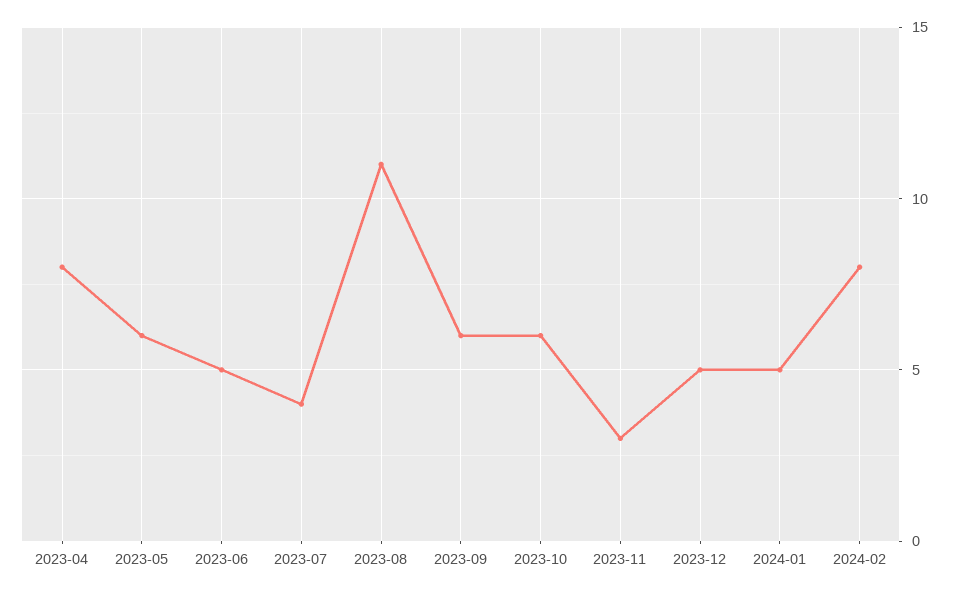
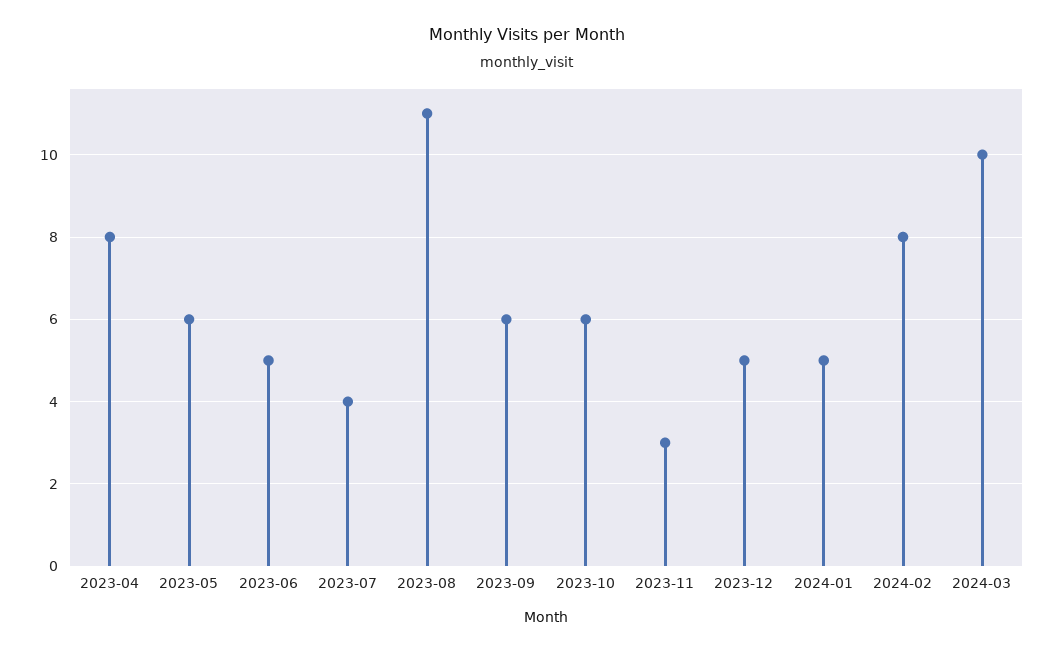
2024-03: none -> 10

